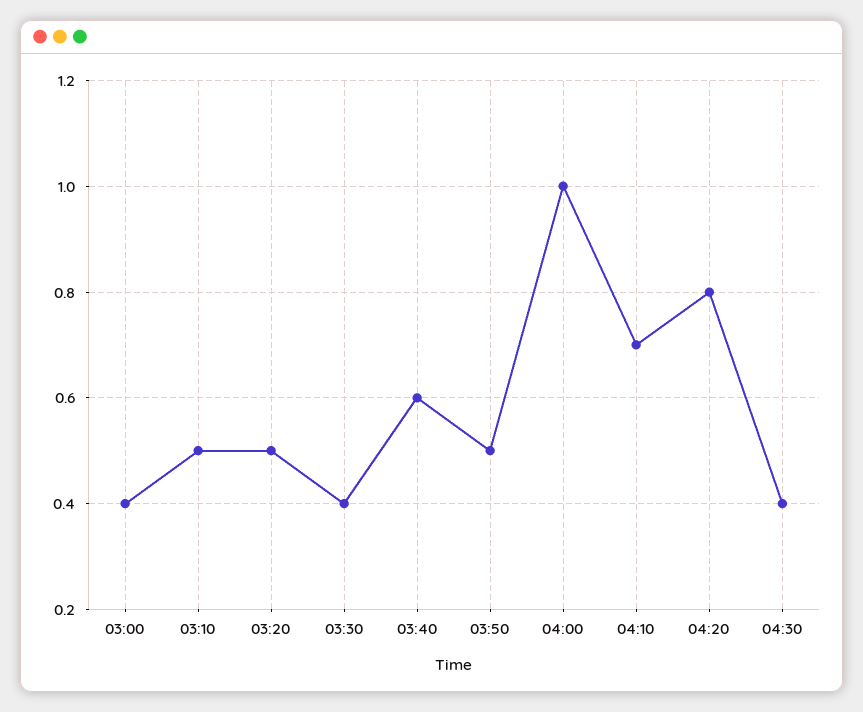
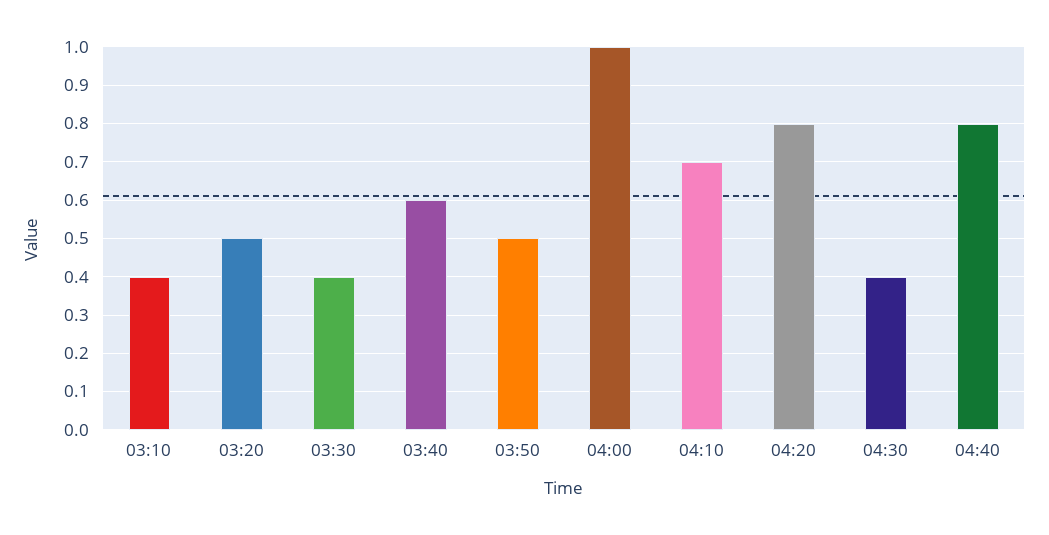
03:00: 0.4 -> none
03:10: 0.5 -> 0.4
04:40: none -> 0.8

